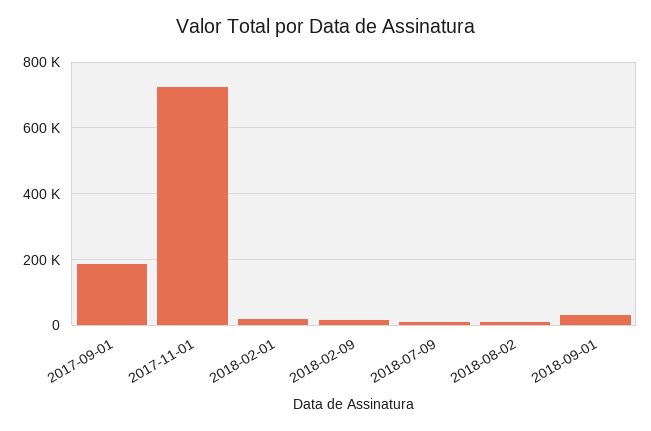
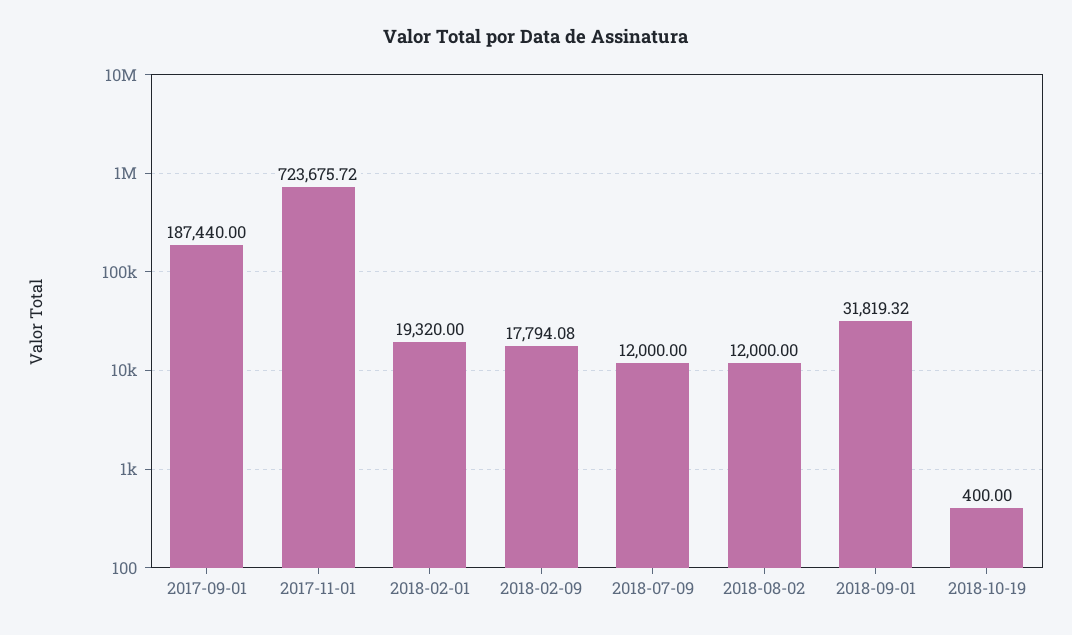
2018-10-19: none -> 400

